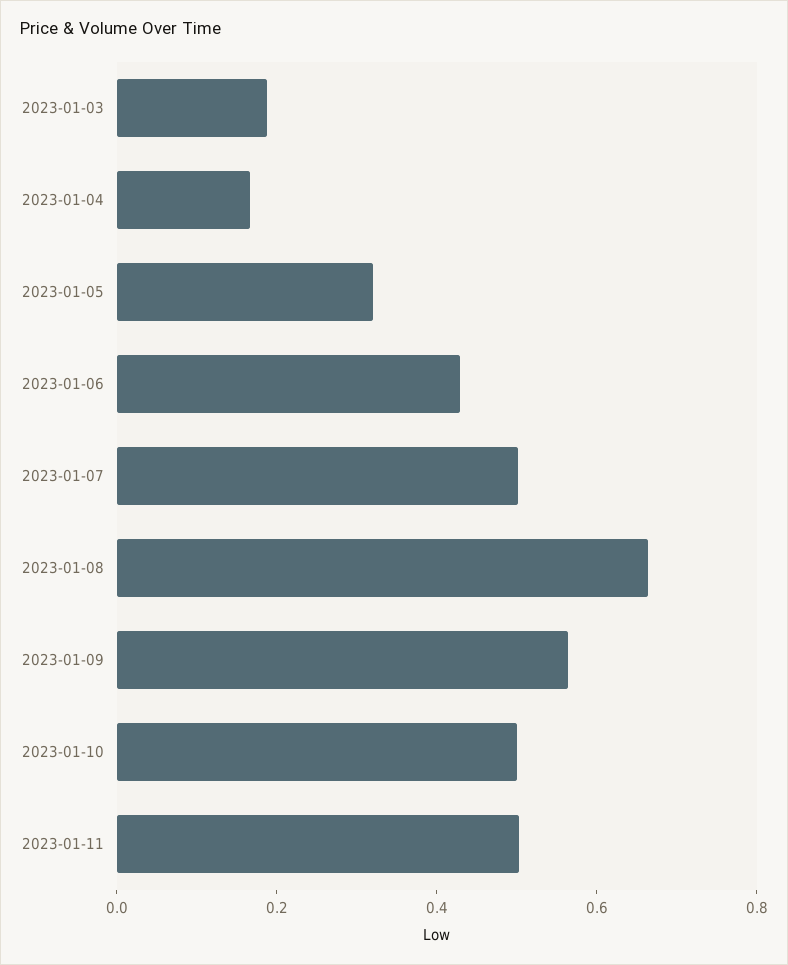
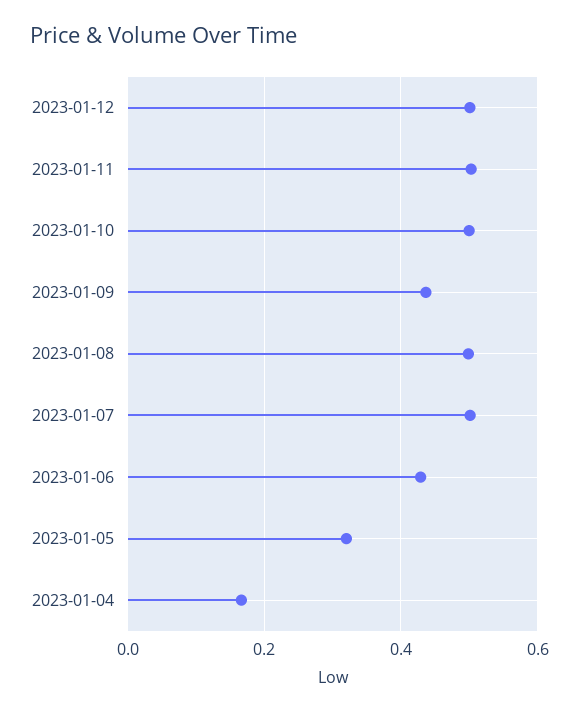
2023-01-03: 0.2 -> none
2023-01-08: 0.65 -> 0.5
2023-01-09: 0.55 -> 0.44
2023-01-12: none -> 0.5

